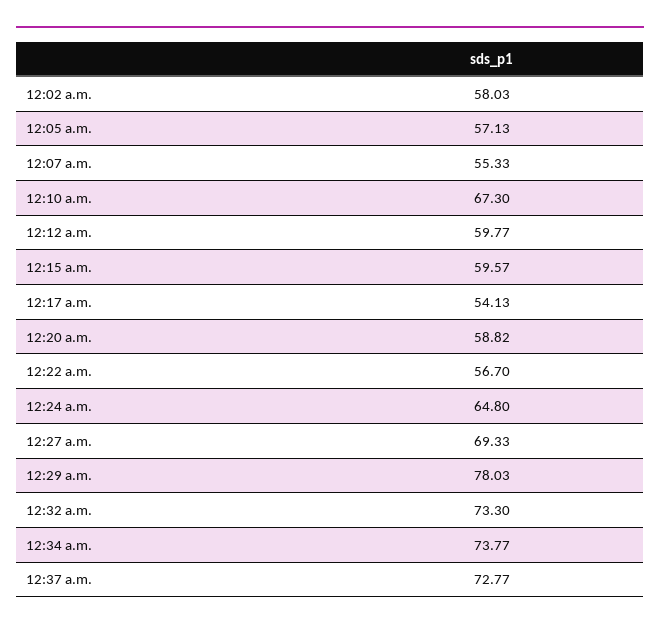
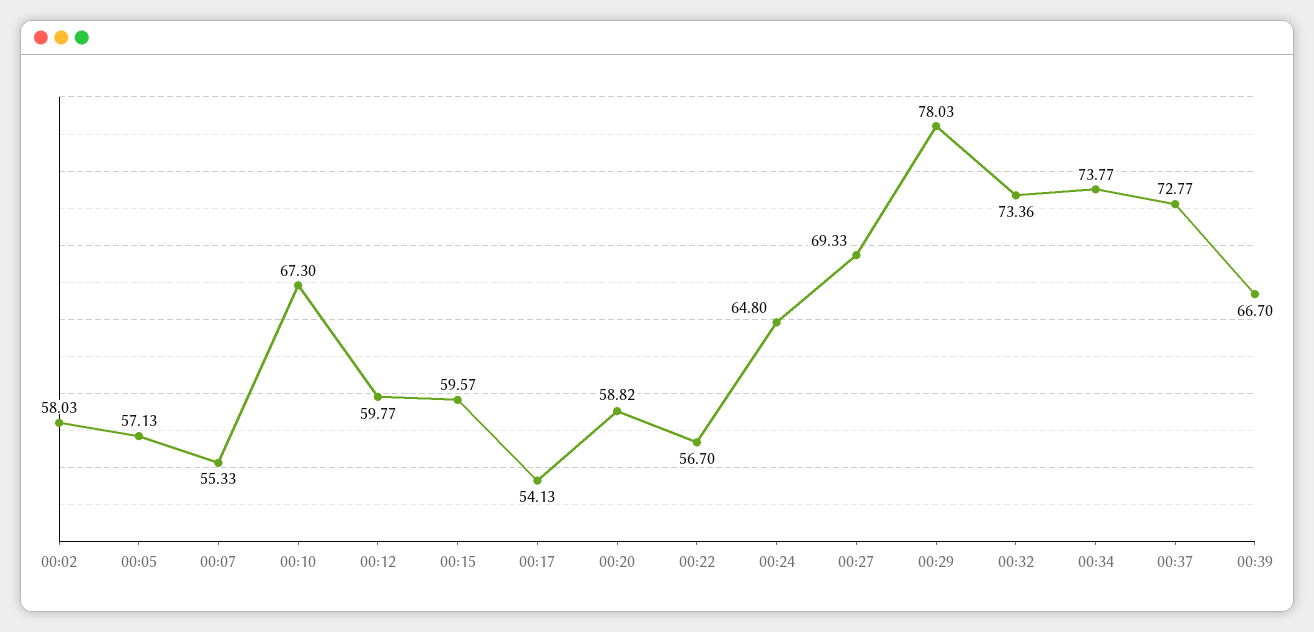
12:32 a.m.: 73.3 -> 73.36
00:39: none -> 66.7

